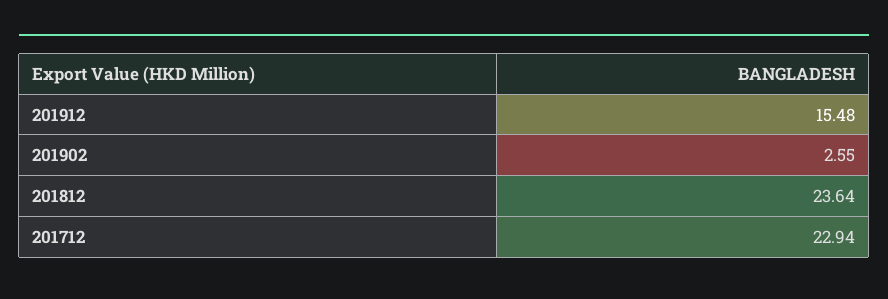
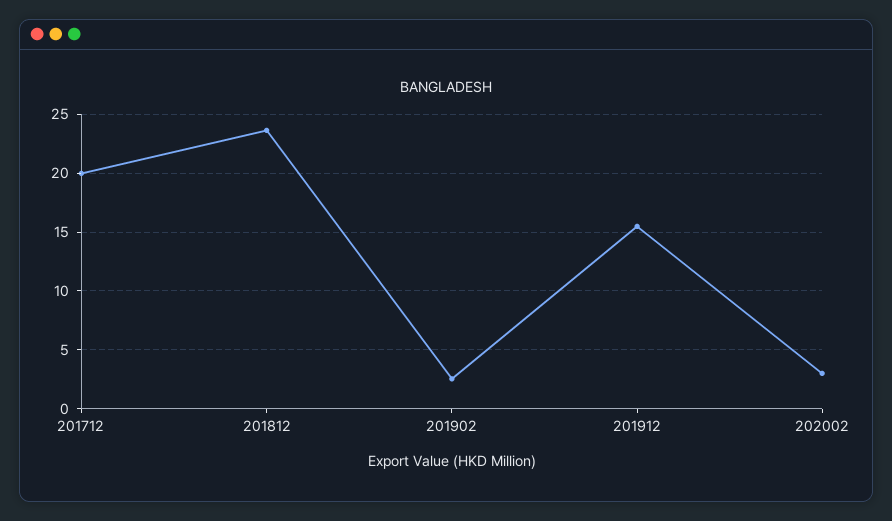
201712: 22.94 -> 20
202002: none -> 3

